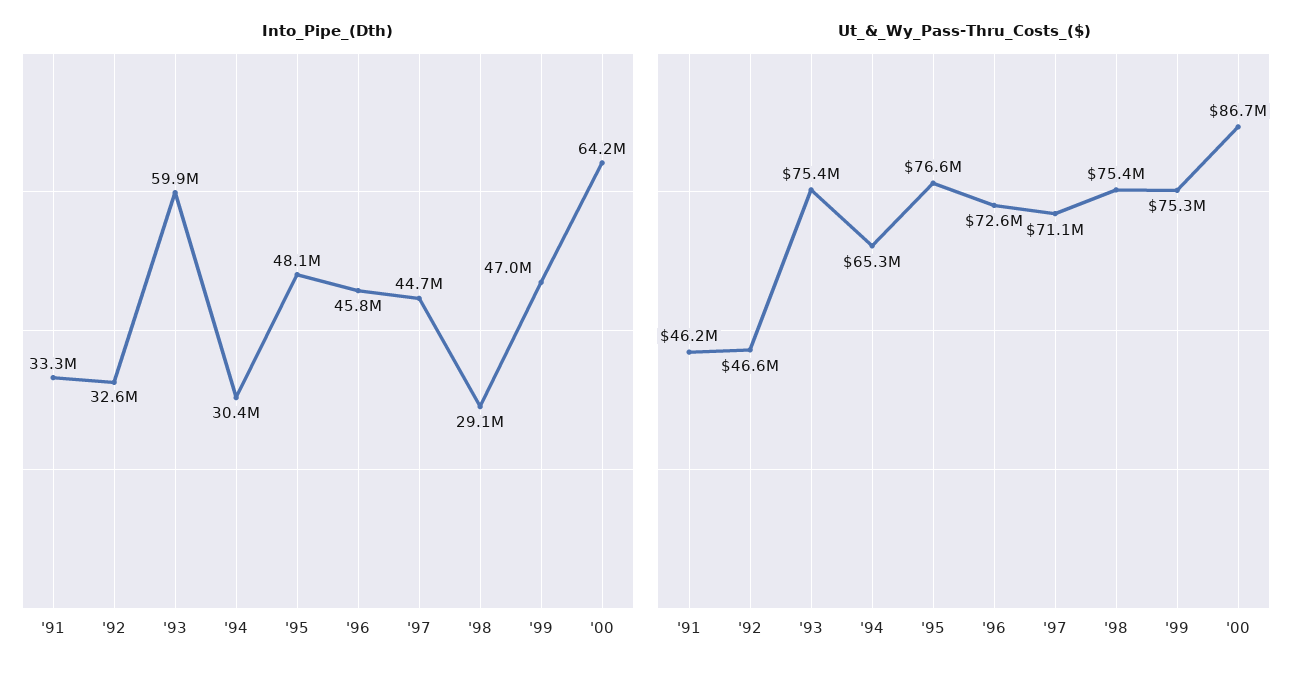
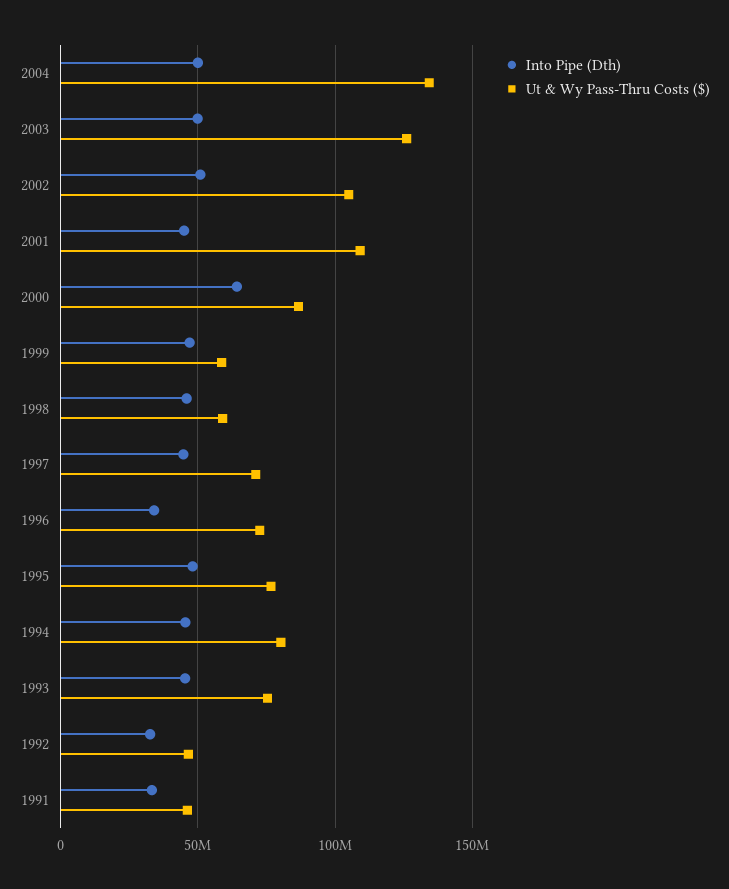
Into_Pipe_(Dth), '93: 59900000 -> 45000000
Into_Pipe_(Dth), '94: 30400000 -> 45000000
Into_Pipe_(Dth), '96: 45800000 -> 35000000
Into_Pipe_(Dth), '98: 29100000 -> 45000000
Ut_&_Wy_Pass-Thru_Costs_($), '94: 65300000 -> 80000000
Ut_&_Wy_Pass-Thru_Costs_($), '98: 75400000 -> 60000000
Ut_&_Wy_Pass-Thru_Costs_($), '99: 75300000 -> 60000000
Into_Pipe_(Dth), 2004: none -> 50000000
Ut_&_Wy_Pass-Thru_Costs_($), 2004: none -> 135000000
Into_Pipe_(Dth), 2003: none -> 50000000
Ut_&_Wy_Pass-Thru_Costs_($), 2003: none -> 125000000
Into_Pipe_(Dth), 2002: none -> 50000000
Ut_&_Wy_Pass-Thru_Costs_($), 2002: none -> 105000000
Into_Pipe_(Dth), 2001: none -> 45000000
Ut_&_Wy_Pass-Thru_Costs_($), 2001: none -> 110000000

